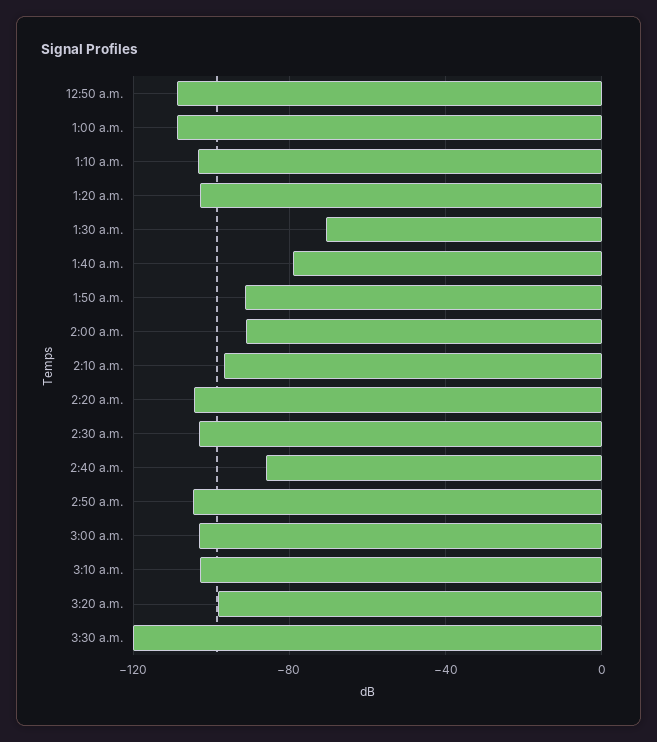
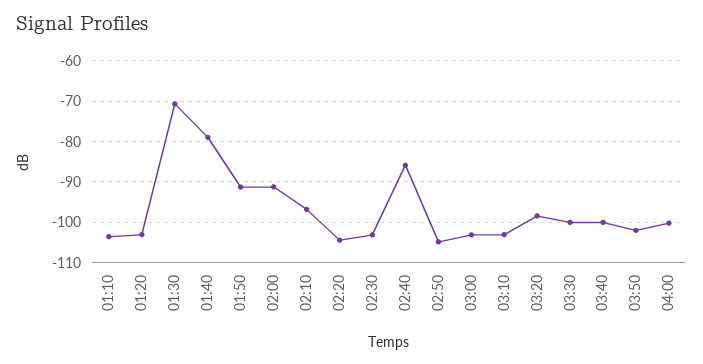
12:50 a.m.: -110 -> none
1:00 a.m.: -110 -> none
3:30 a.m.: -120 -> -100
03:40: none -> -100
03:50: none -> -102
04:00: none -> -100

